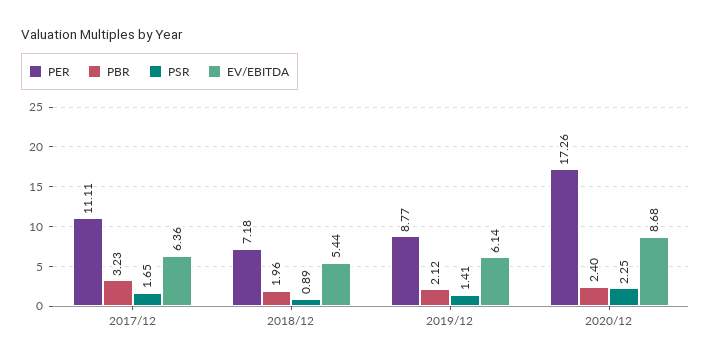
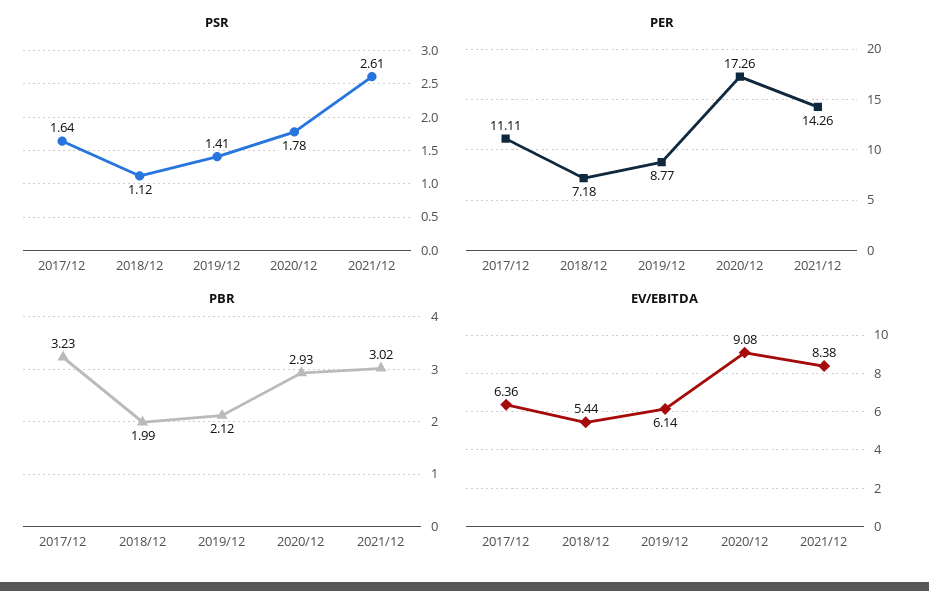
PSR, 2017/12: 1.65 -> 1.64
PBR, 2018/12: 1.96 -> 1.99
PSR, 2018/12: 0.89 -> 1.12
PBR, 2020/12: 2.4 -> 2.93
PSR, 2020/12: 2.25 -> 1.78
EV/EBITDA, 2020/12: 8.68 -> 9.08
PSR, 2021/12: none -> 2.61
PER, 2021/12: none -> 14.26
PBR, 2021/12: none -> 3.02
EV/EBITDA, 2021/12: none -> 8.38

